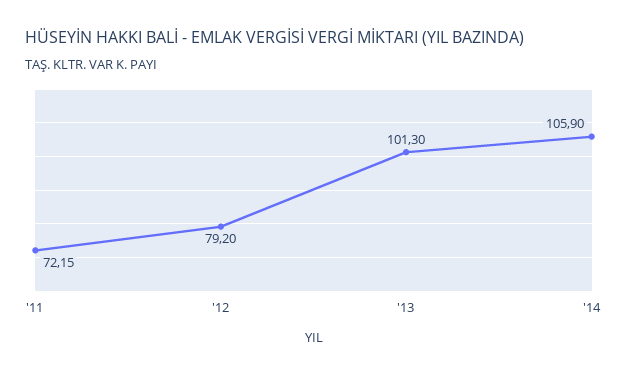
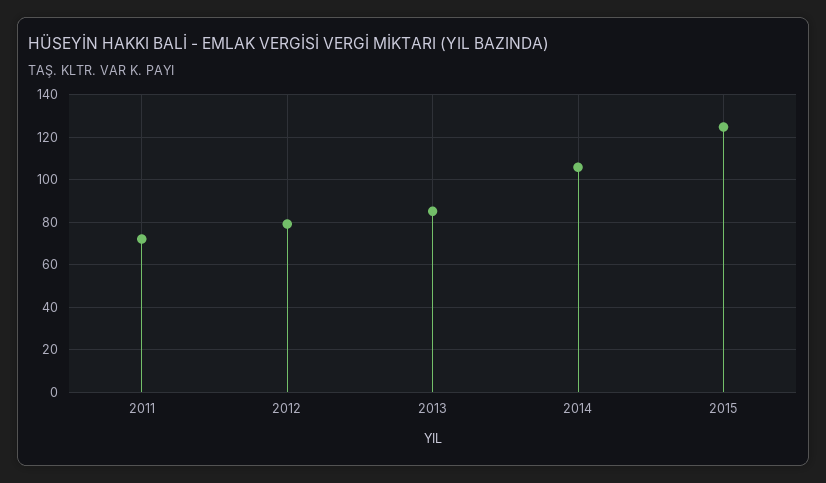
'13: 101.3 -> 85
2015: none -> 125

